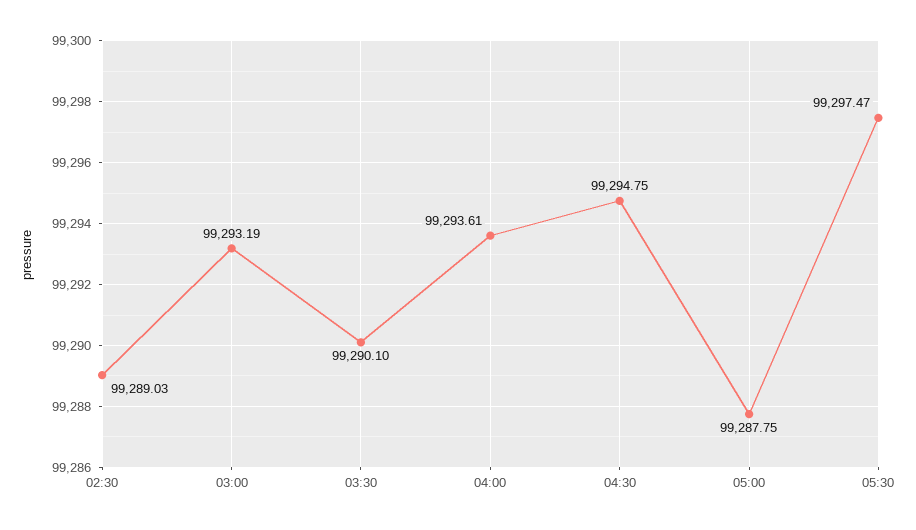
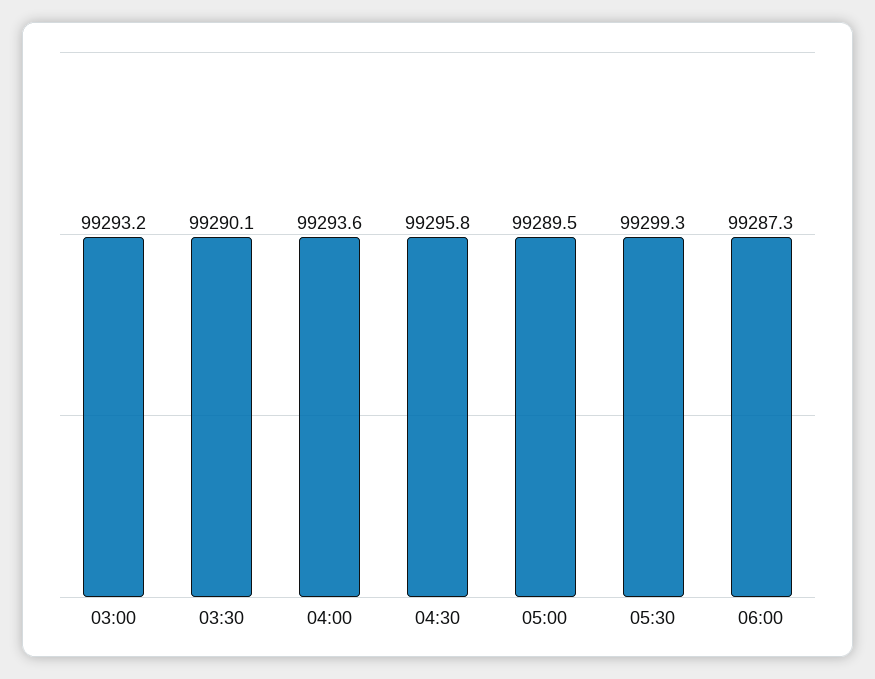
02:30: 99289.03 -> none
04:30: 99294.75 -> 99295.8
05:00: 99287.75 -> 99289.5
05:30: 99297.47 -> 99299.3
06:00: none -> 99287.3

